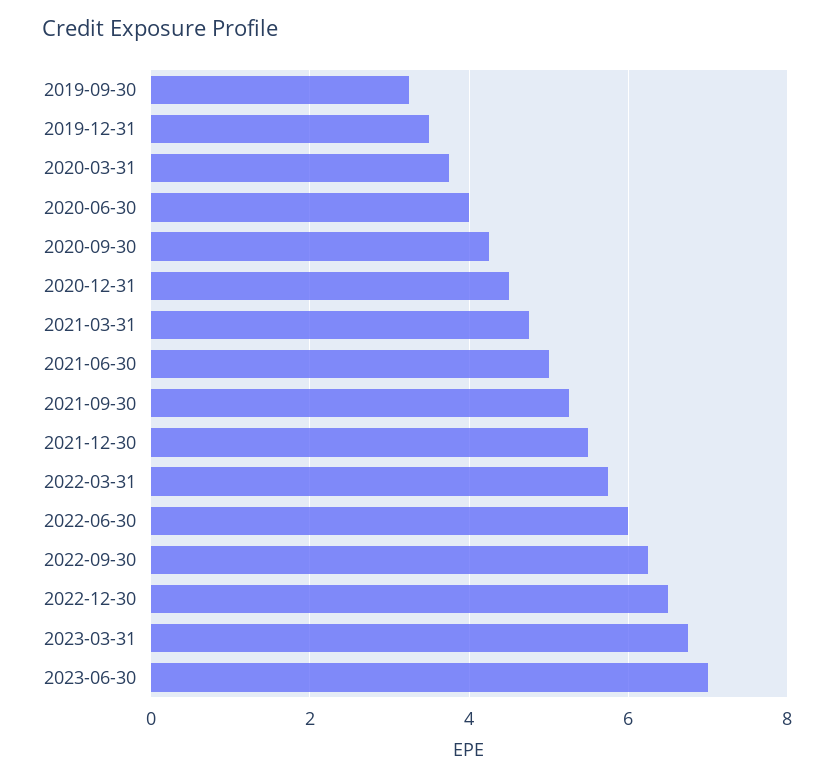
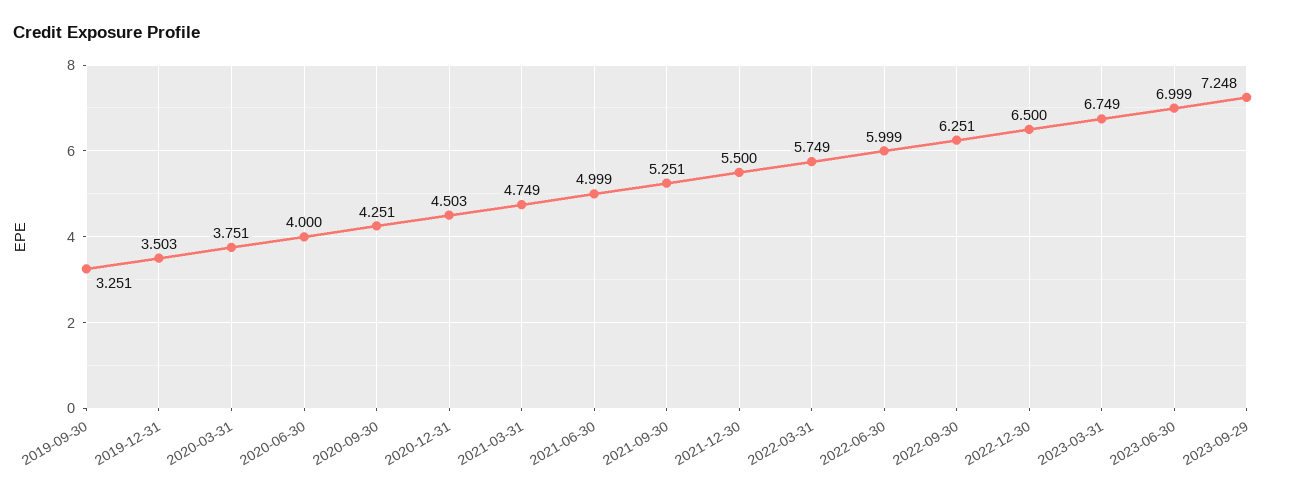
2023-09-29: none -> 7.248

